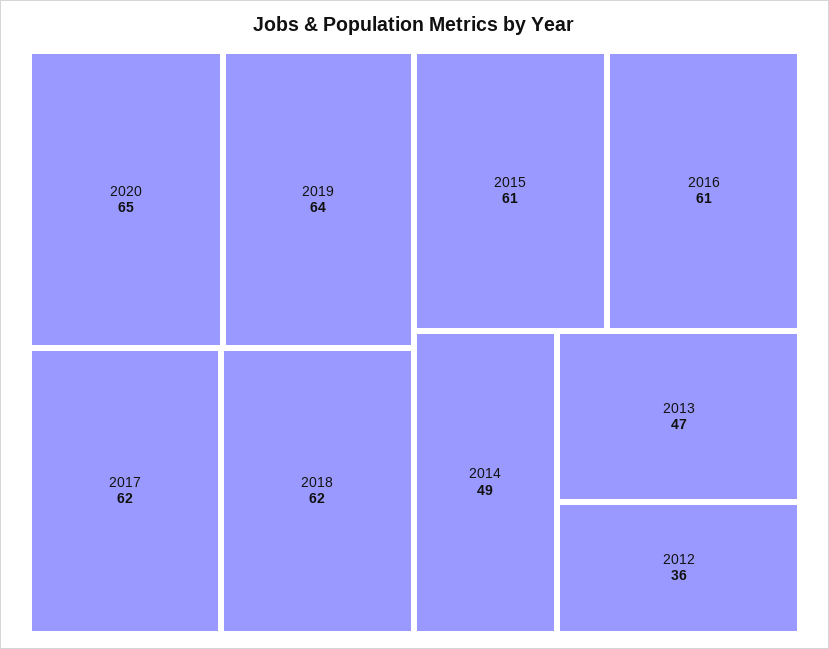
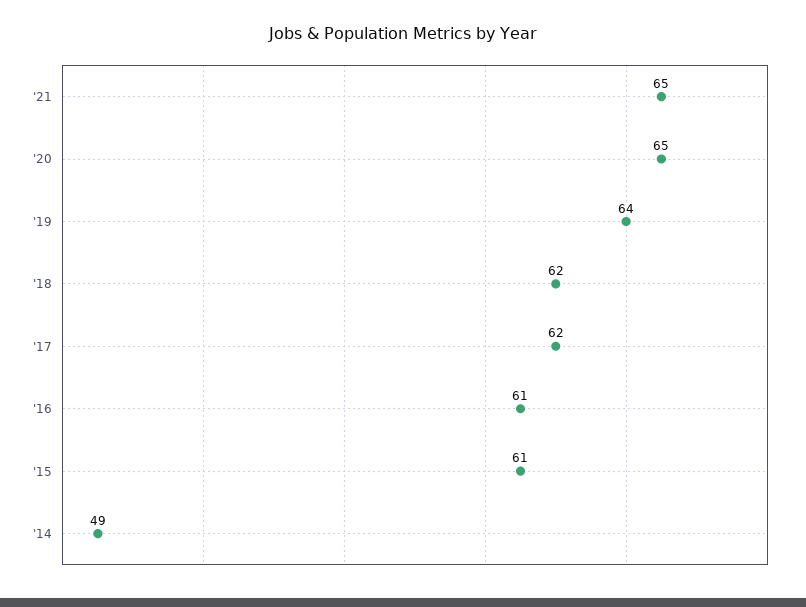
2013: 47 -> none
2012: 36 -> none
'21: none -> 65

